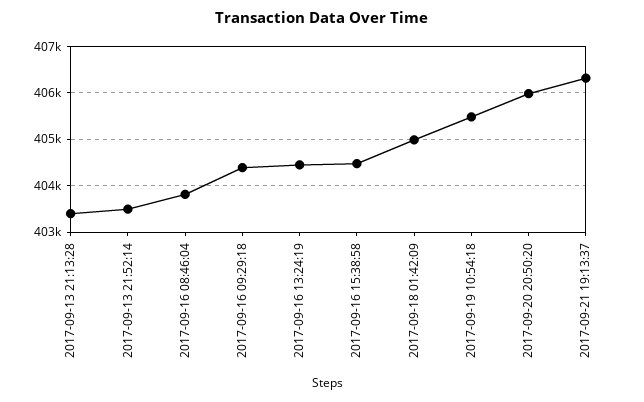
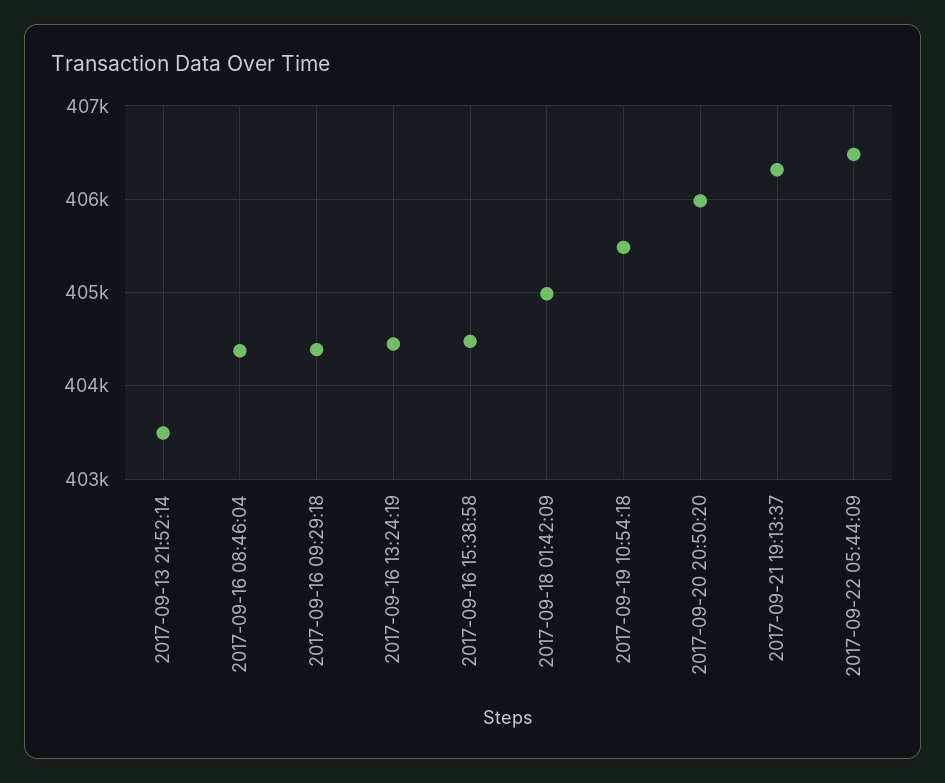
2017-09-13 21:13:28: 403400 -> none
2017-09-16 08:46:04: 403800 -> 404400
2017-09-22 05:44:09: none -> 406500

